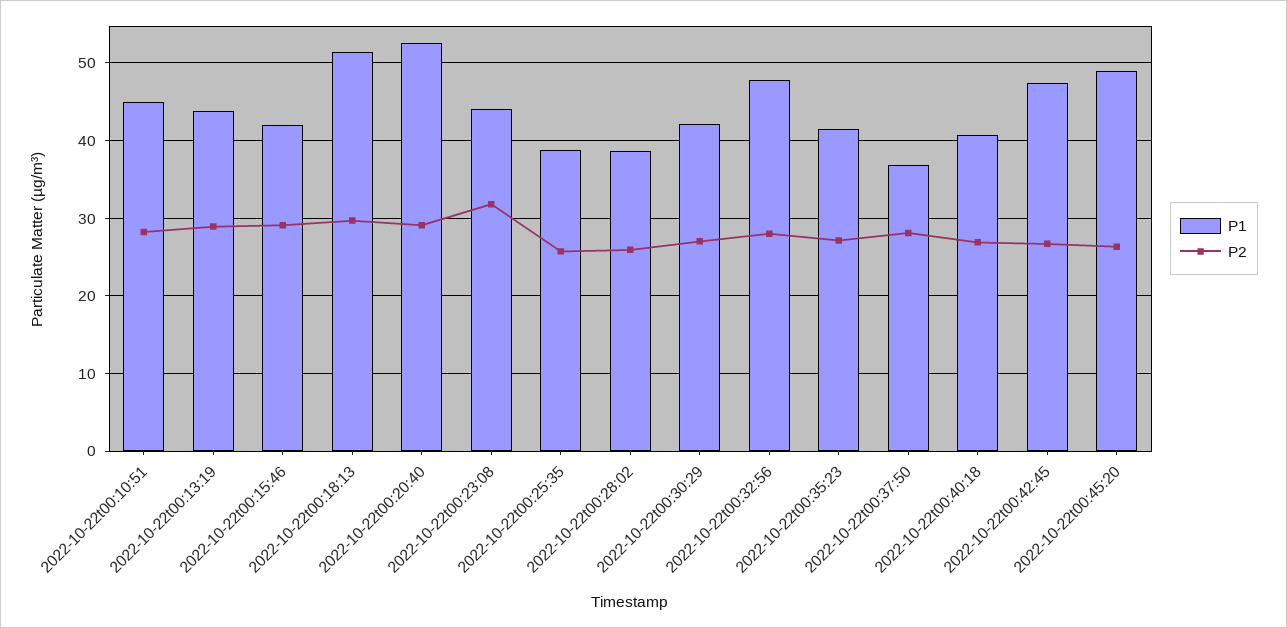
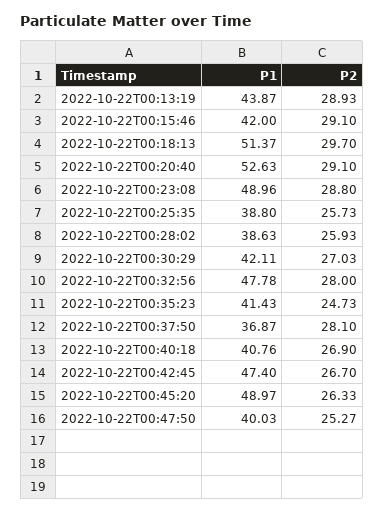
P1, 2022-10-22t00:10:51: 45 -> none
P2, 2022-10-22t00:10:51: 28 -> none
P1, 2022-10-22t00:23:08: 44 -> 48.96
P2, 2022-10-22t00:23:08: 32 -> 28.8
P2, 2022-10-22t00:35:23: 27 -> 24.73
P1, 2022-10-22T00:47:50: none -> 40.03
P2, 2022-10-22T00:47:50: none -> 25.27

